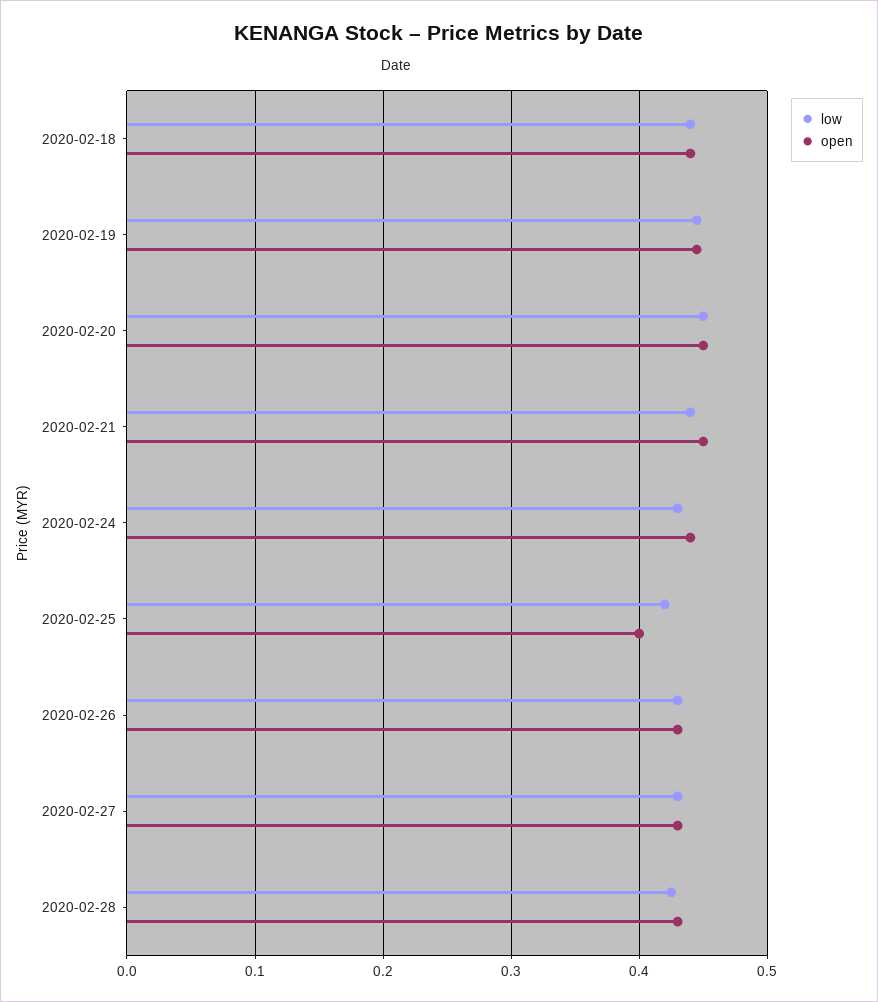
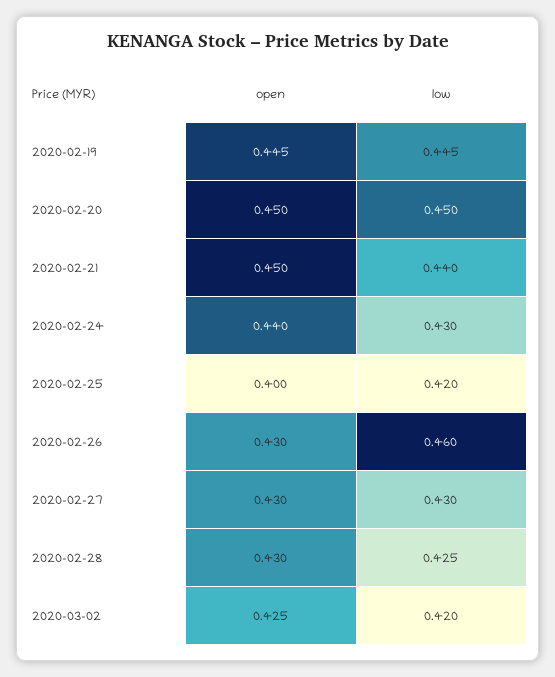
low, 2020-02-18: 0.44 -> none
open, 2020-02-18: 0.44 -> none
low, 2020-02-26: 0.43 -> 0.46
open, 2020-03-02: none -> 0.425
low, 2020-03-02: none -> 0.42

